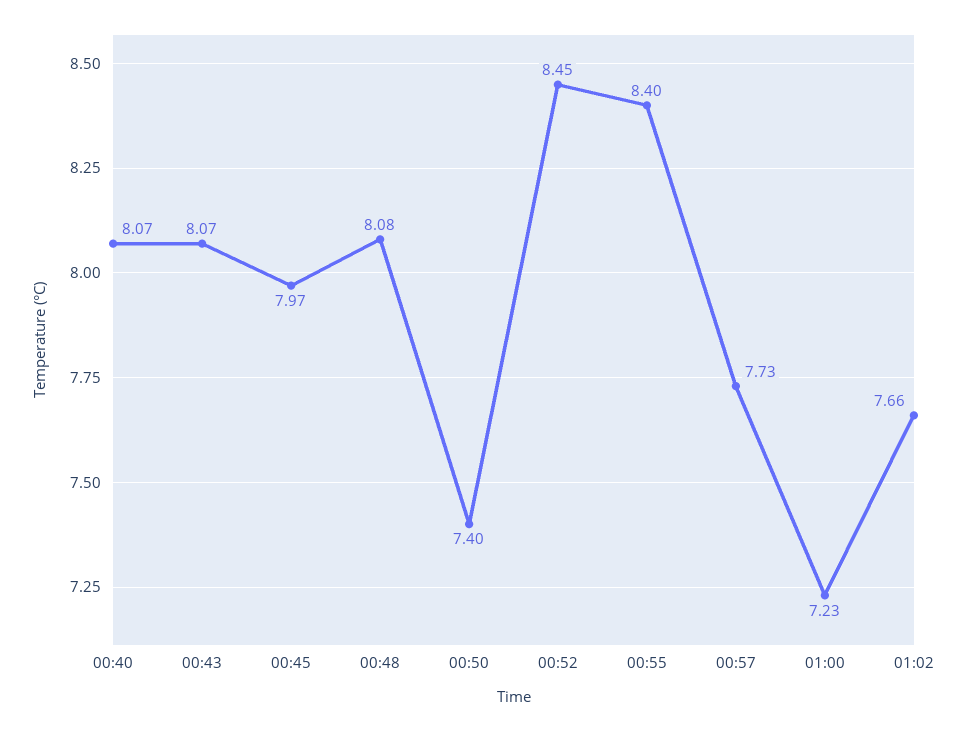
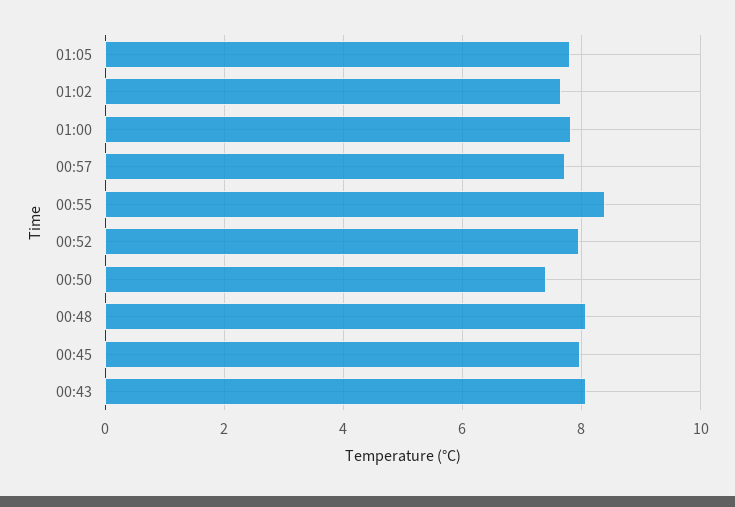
00:40: 8.07 -> none
00:52: 8.45 -> 8
01:00: 7.23 -> 7.8
01:05: none -> 7.8

